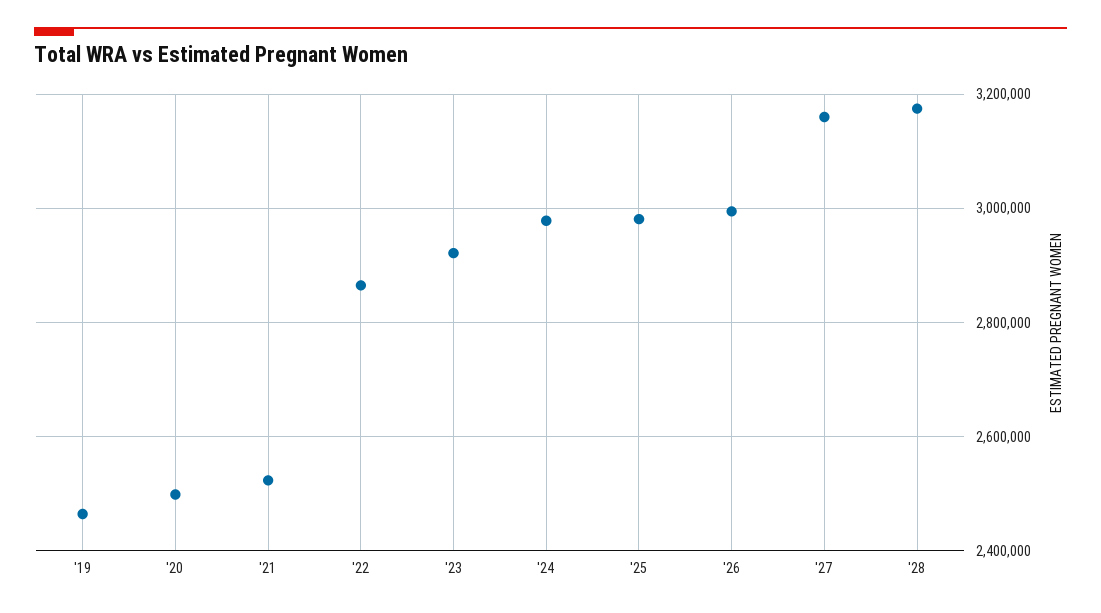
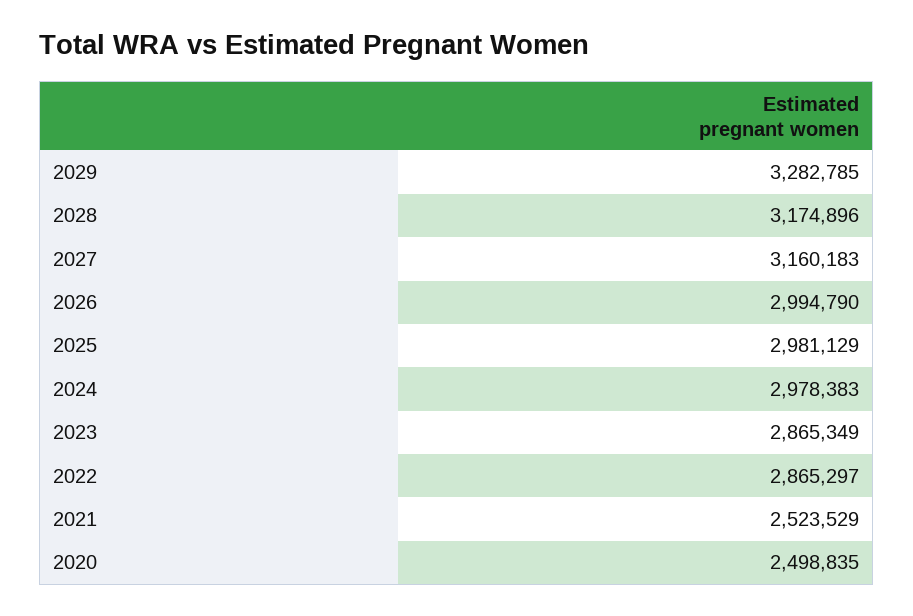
'19: 2460000 -> none
'23: 2920000 -> 2865349
2029: none -> 3282785

